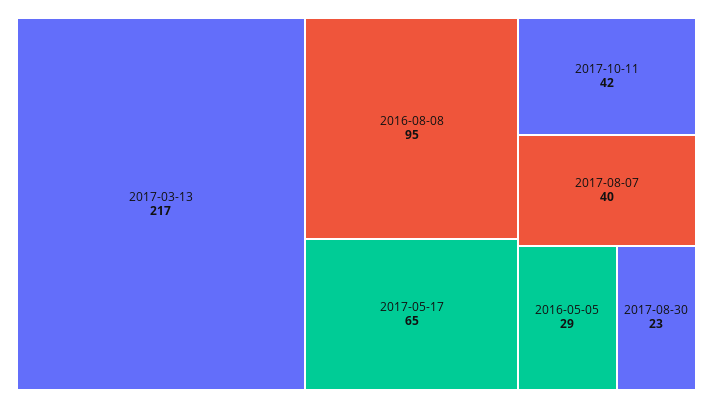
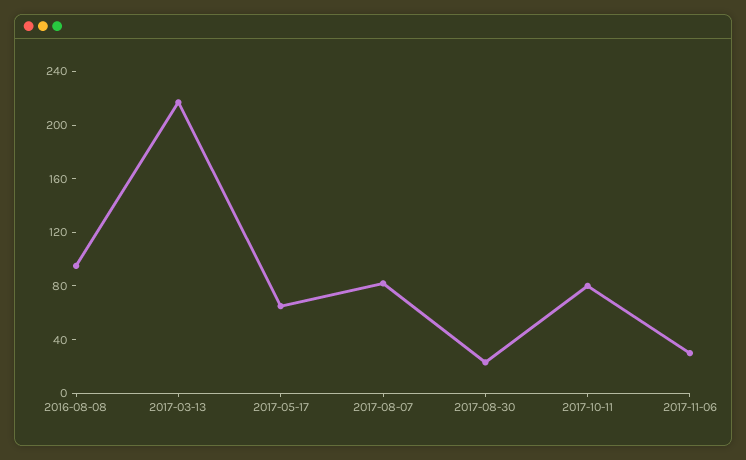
2017-10-11: 42 -> 80
2017-08-07: 40 -> 80
2016-05-05: 29 -> none
2017-11-06: none -> 30

